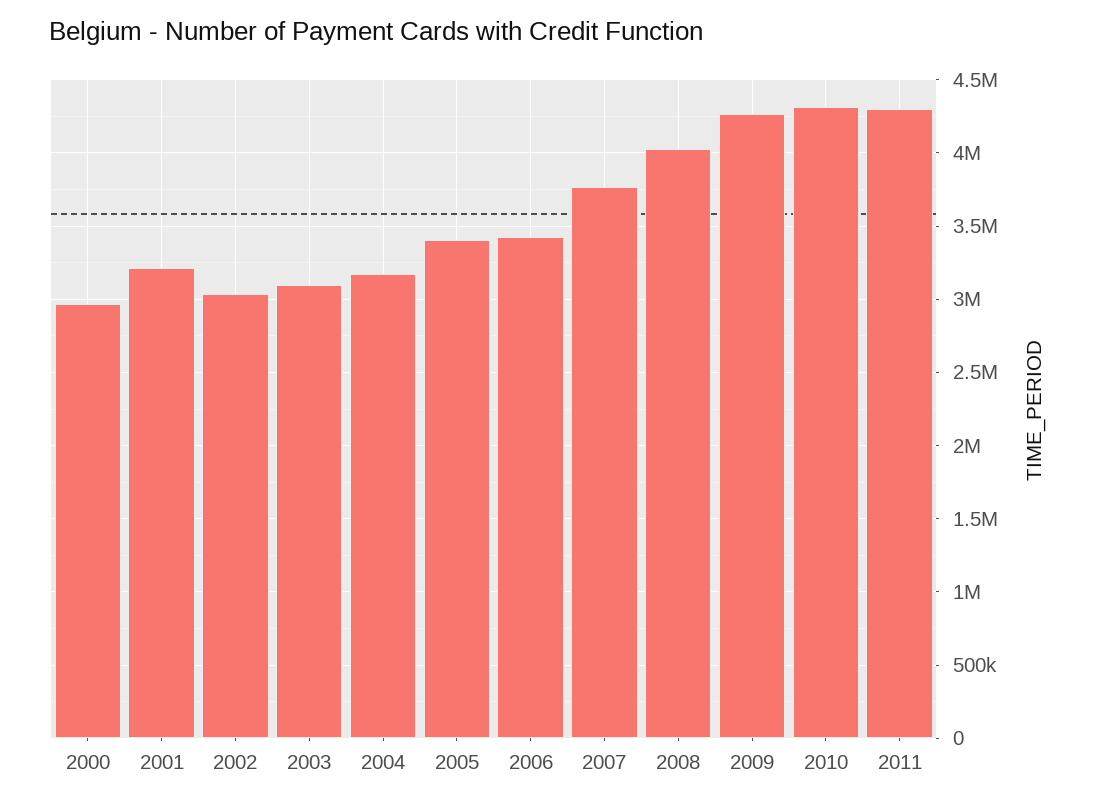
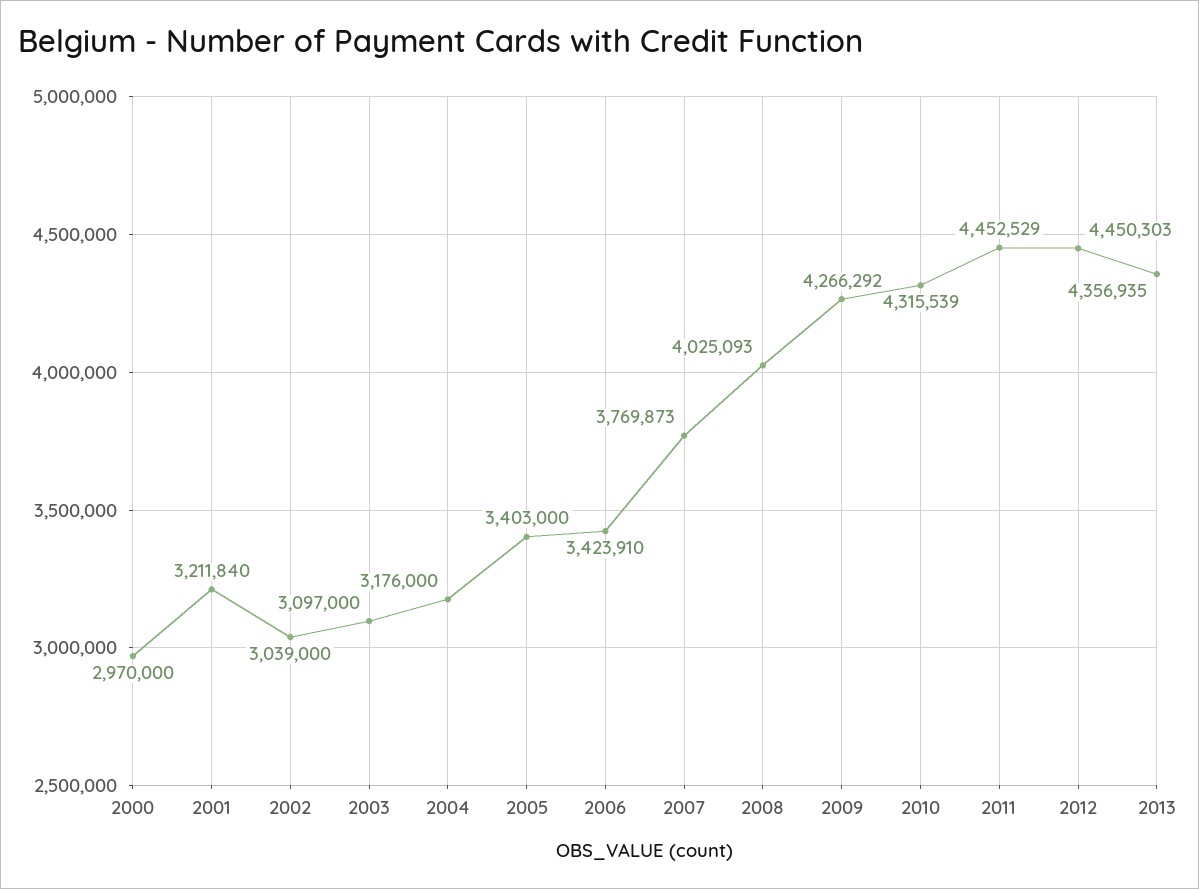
2011: 4300000 -> 4452529
2012: none -> 4450303
2013: none -> 4356935

